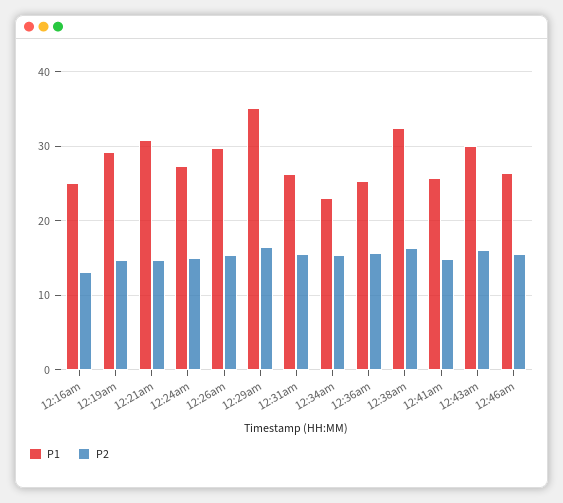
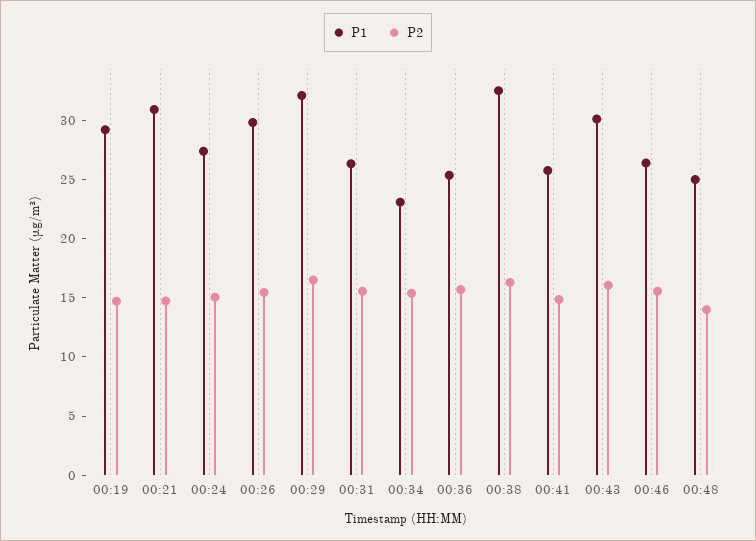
P1, 12:16am: 25 -> none
P2, 12:16am: 13 -> none
P1, 12:29am: 35 -> 32
P1, 00:48: none -> 25
P2, 00:48: none -> 14

